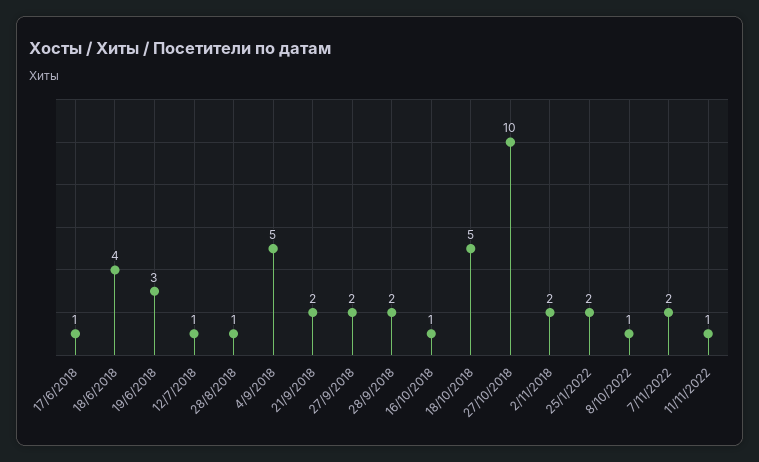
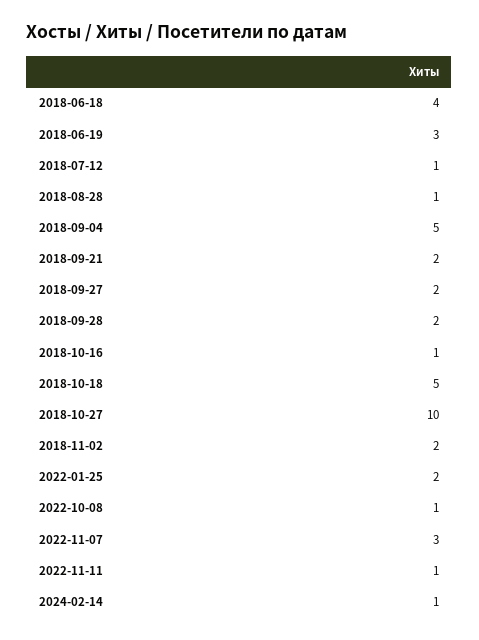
17/6/2018: 1 -> none
7/11/2022: 2 -> 3
2024-02-14: none -> 1

